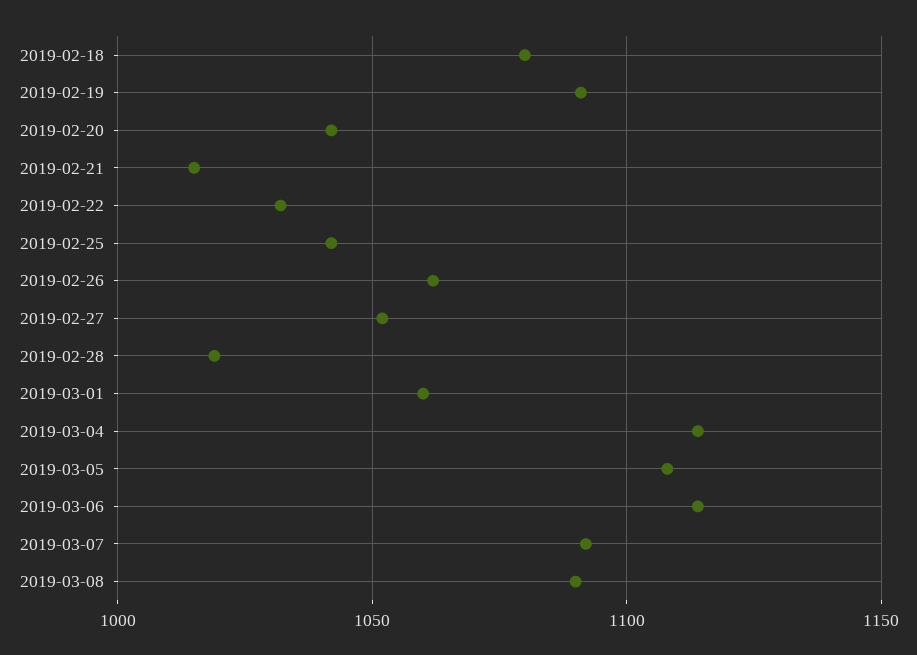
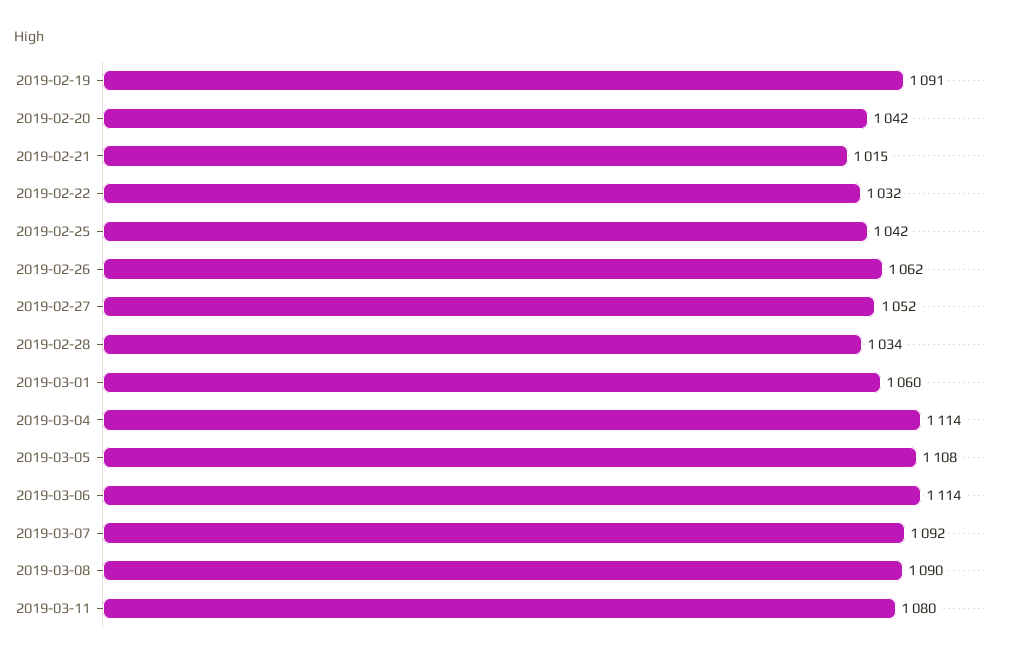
2019-02-18: 1080 -> none
2019-02-28: 1020 -> 1034
2019-03-11: none -> 1080

